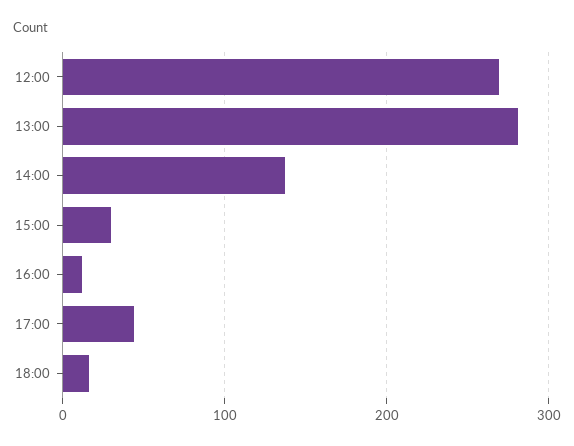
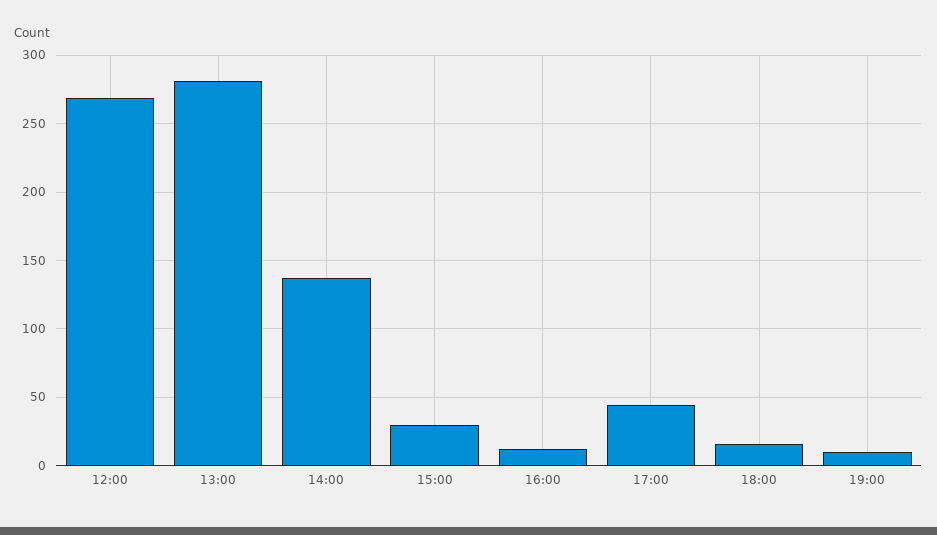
19:00: none -> 10

